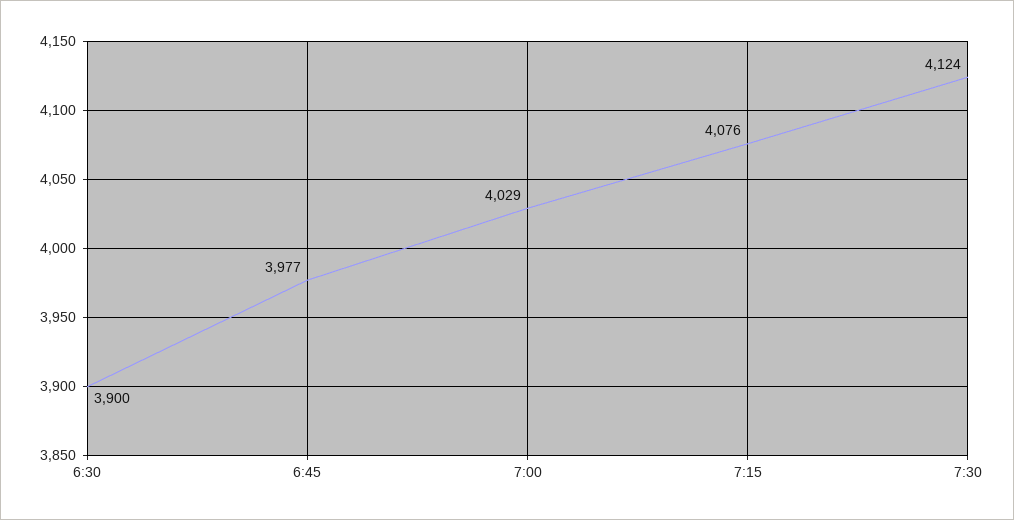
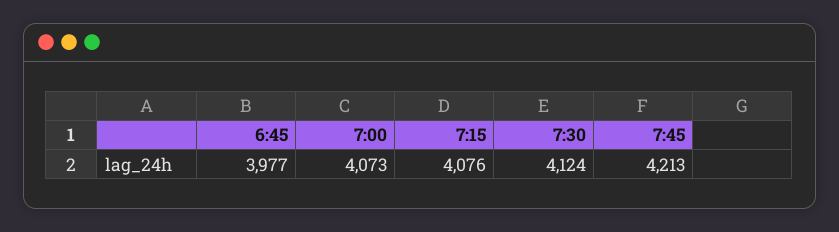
6:30: 3900 -> none
7:00: 4029 -> 4073
7:45: none -> 4213

